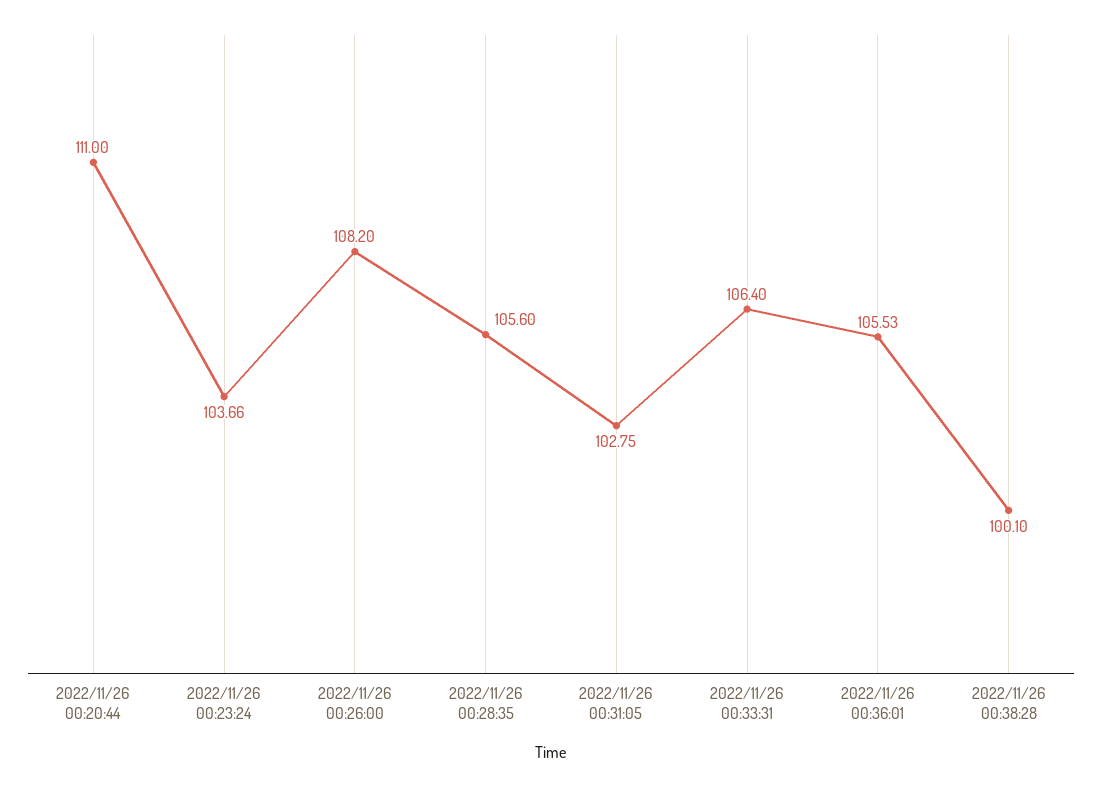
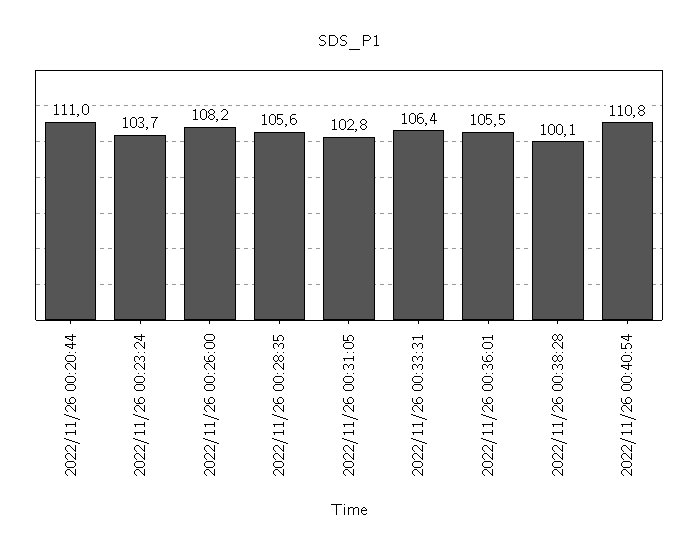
2022/11/26 00:40:54: none -> 110.8

